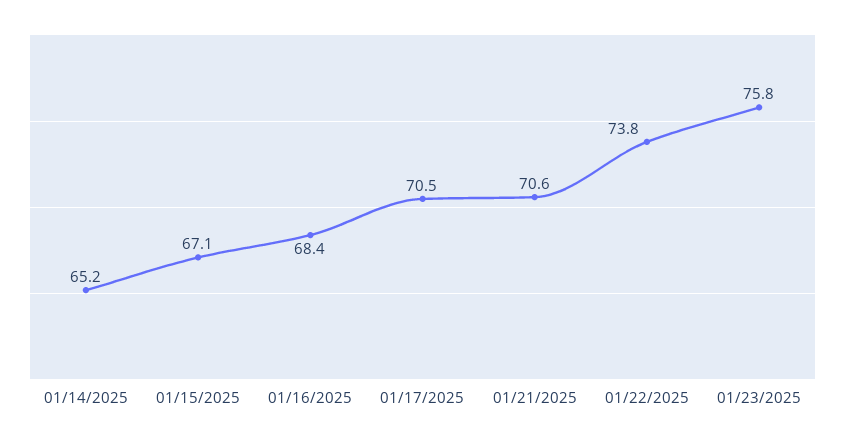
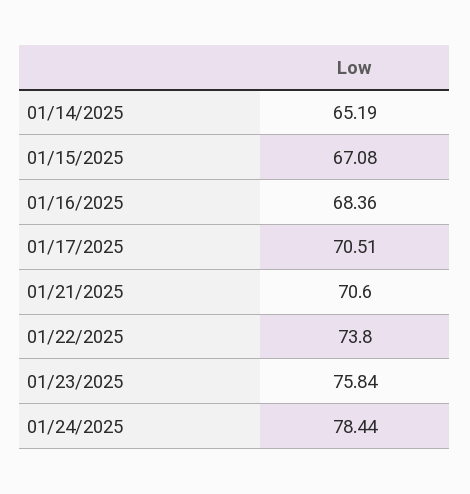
01/24/2025: none -> 78.44

